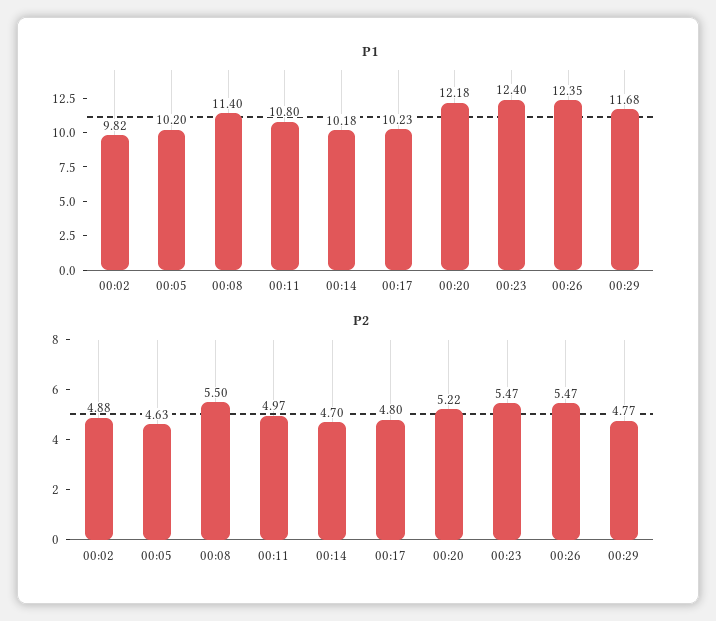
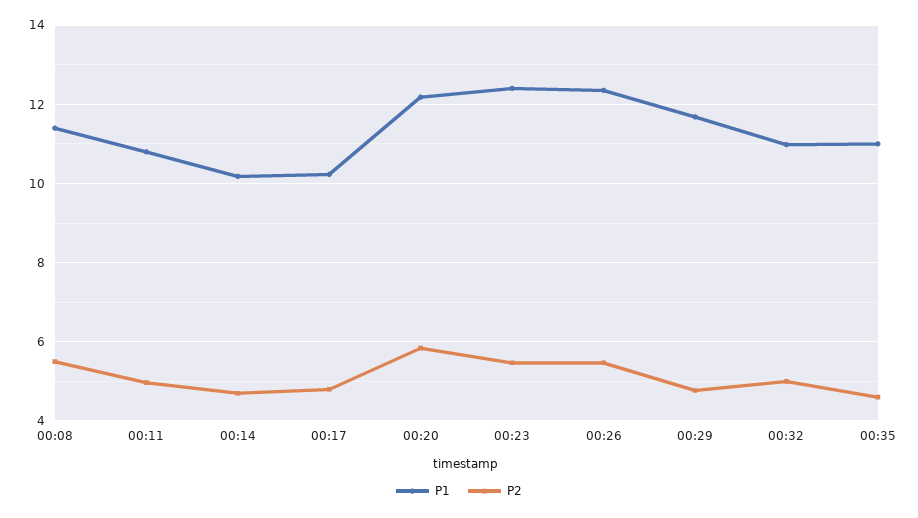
P1, 00:02: 9.82 -> none
P1, 00:05: 10.2 -> none
P2, 00:02: 4.88 -> none
P2, 00:05: 4.63 -> none
P2, 00:20: 5.22 -> 5.8
P1, 00:32: none -> 11
P2, 00:32: none -> 5
P1, 00:35: none -> 11
P2, 00:35: none -> 4.6

